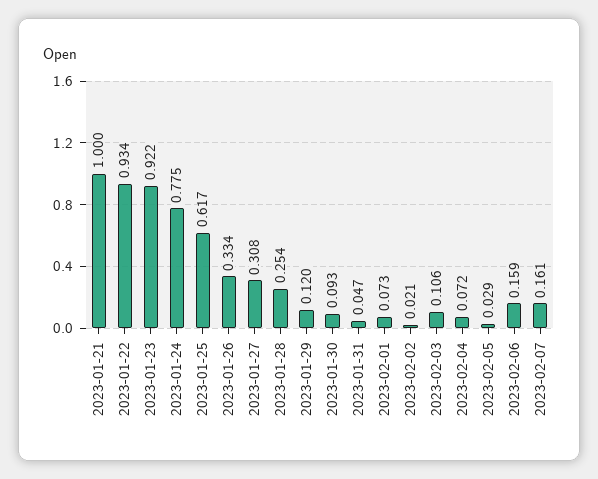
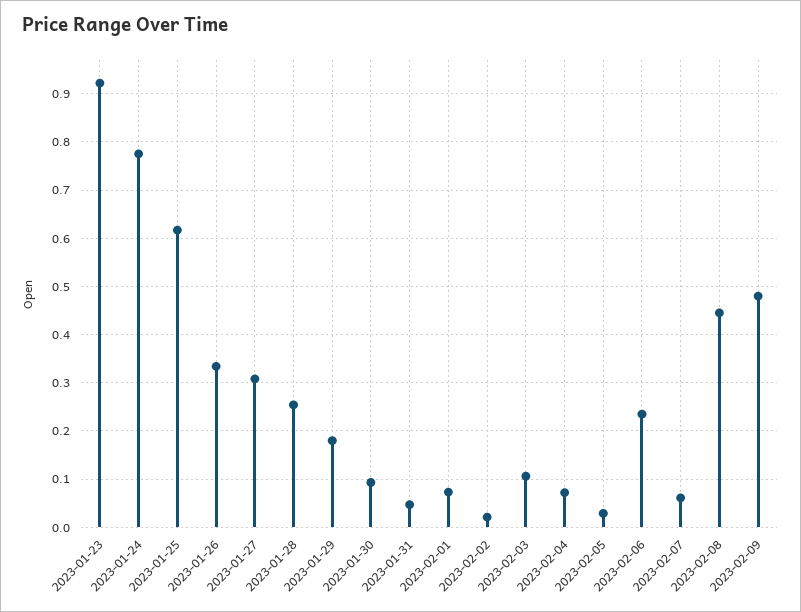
2023-01-21: 1 -> none
2023-01-22: 0.934 -> none
2023-01-29: 0.12 -> 0.18
2023-02-06: 0.159 -> 0.24
2023-02-07: 0.161 -> 0.06
2023-02-08: none -> 0.44
2023-02-09: none -> 0.48

